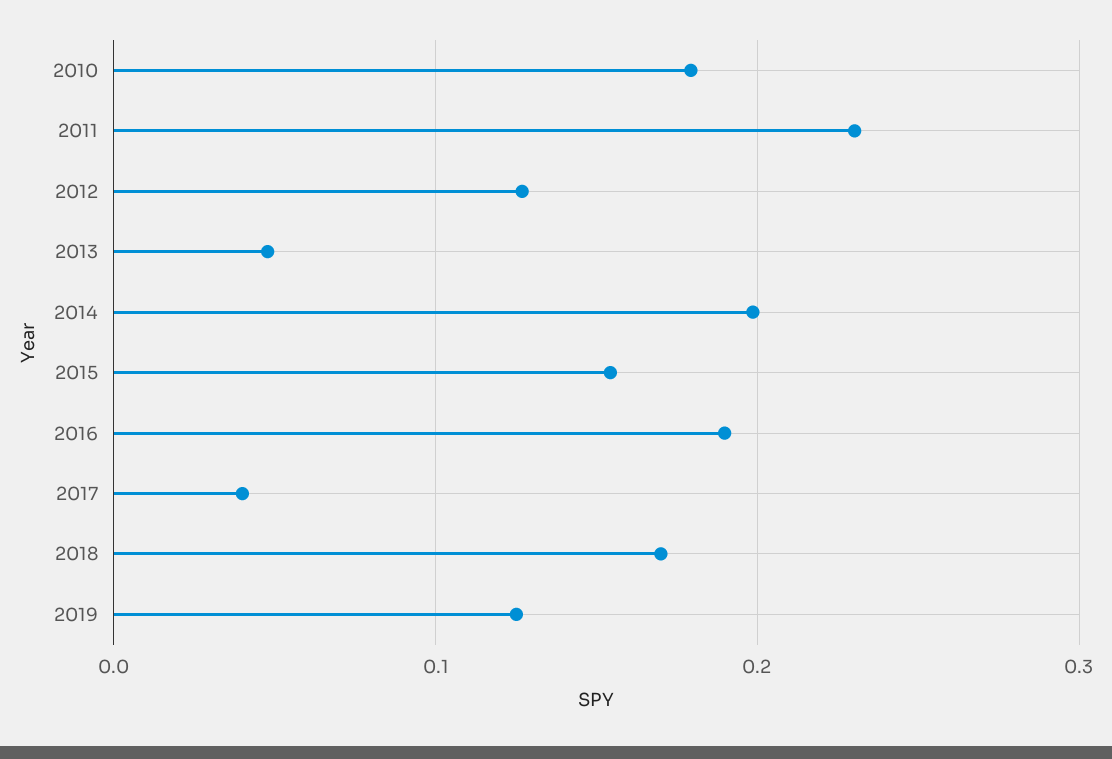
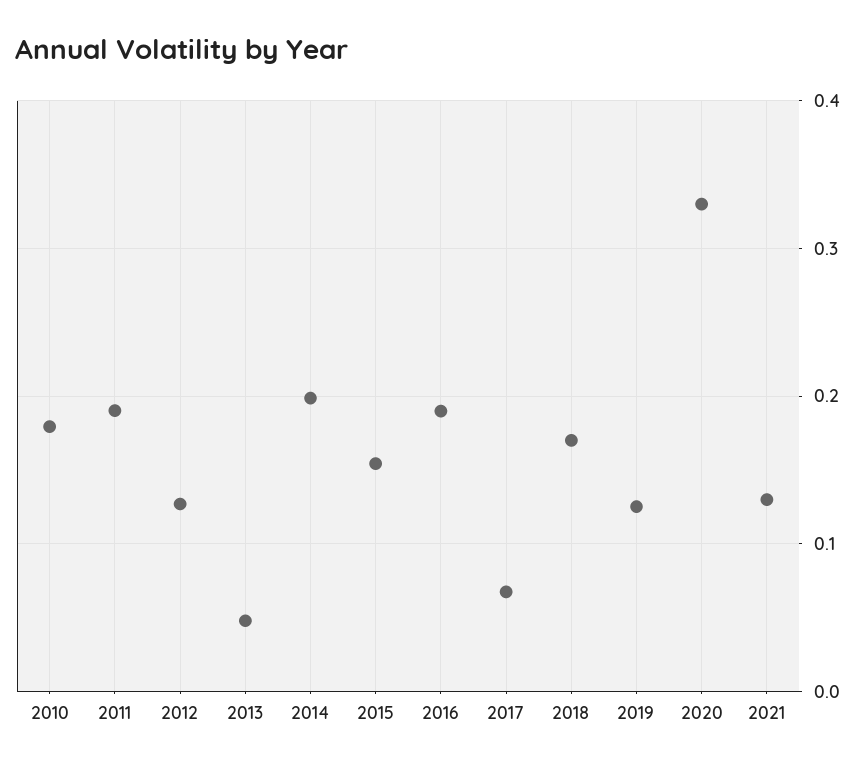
2011: 0.23 -> 0.19
2017: 0.04 -> 0.07
2020: none -> 0.33
2021: none -> 0.13

